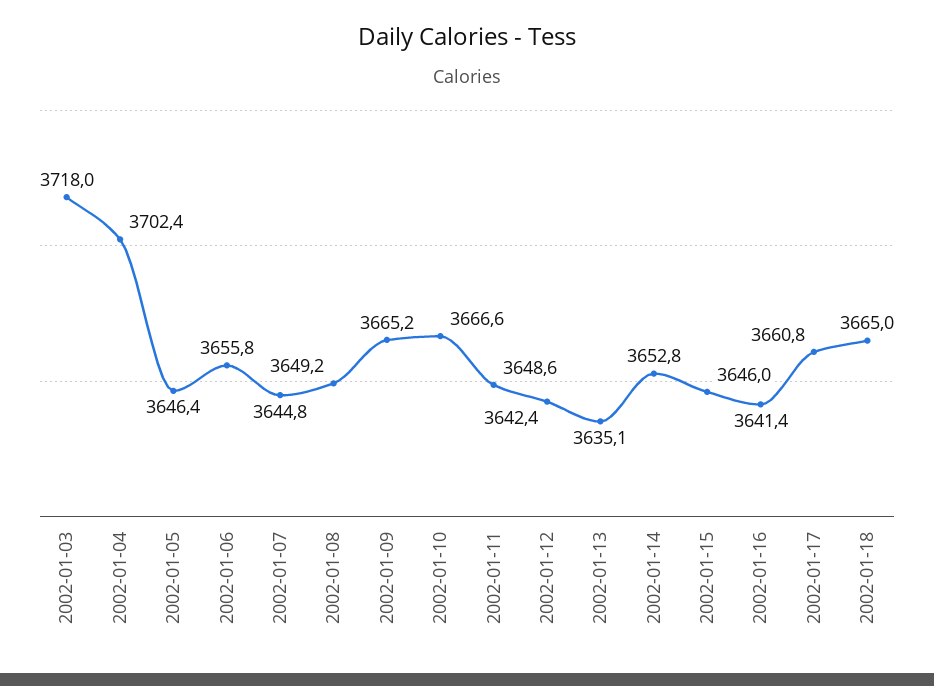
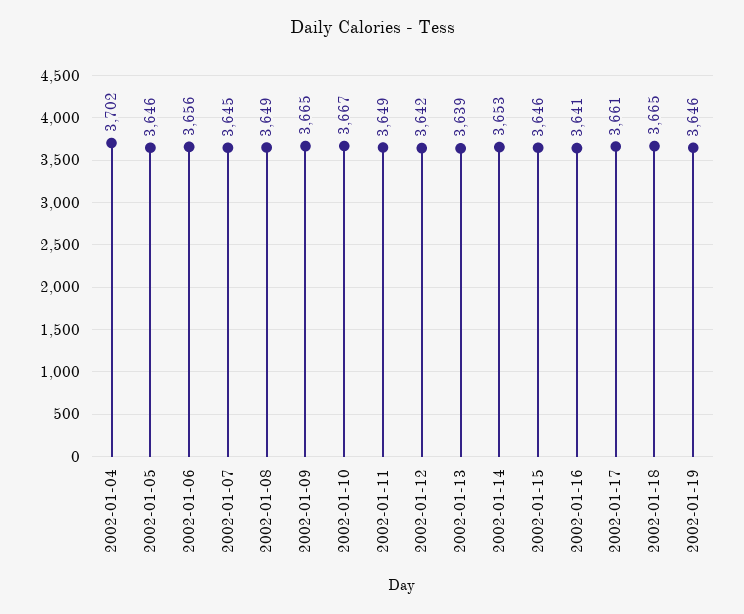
2002-01-03: 3718 -> none
2002-01-13: 3635.1 -> 3639
2002-01-19: none -> 3646

